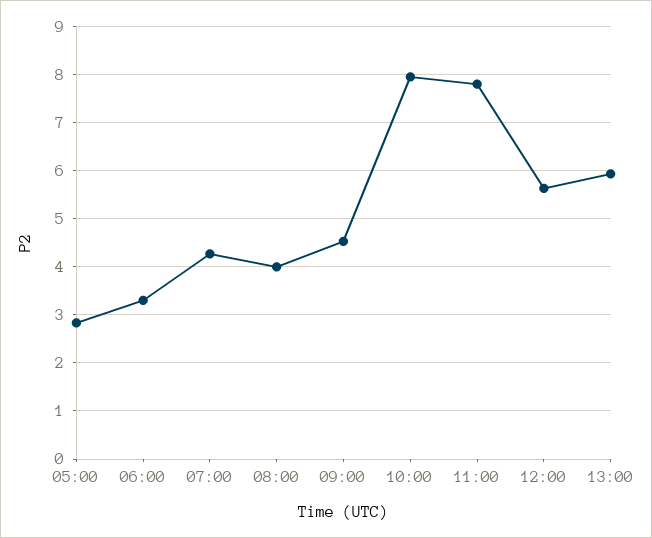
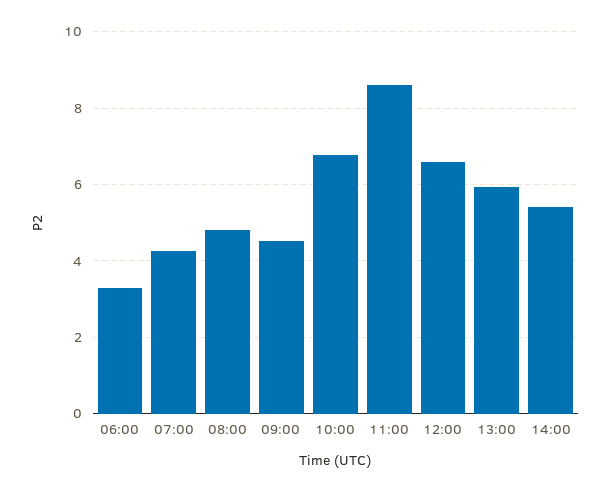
05:00: 2.8 -> none
08:00: 4 -> 4.8
10:00: 8 -> 6.8
11:00: 7.8 -> 8.6
12:00: 5.6 -> 6.6
14:00: none -> 5.4

